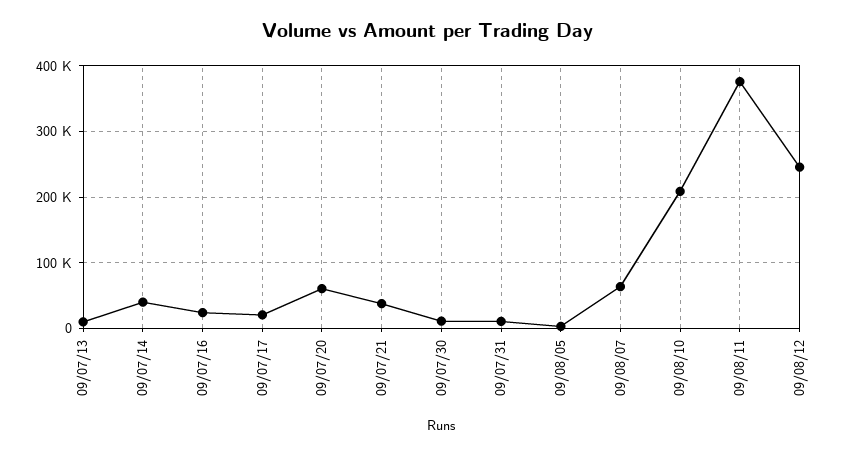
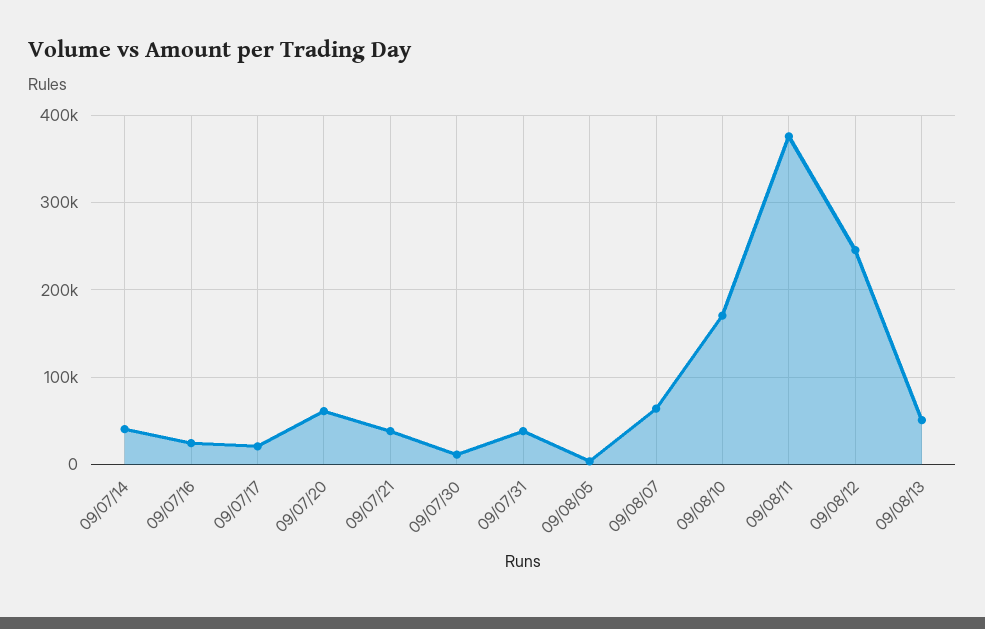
09/07/13: 10000 -> none
09/07/31: 10000 -> 40000
09/08/10: 210000 -> 170000
09/08/13: none -> 50000

